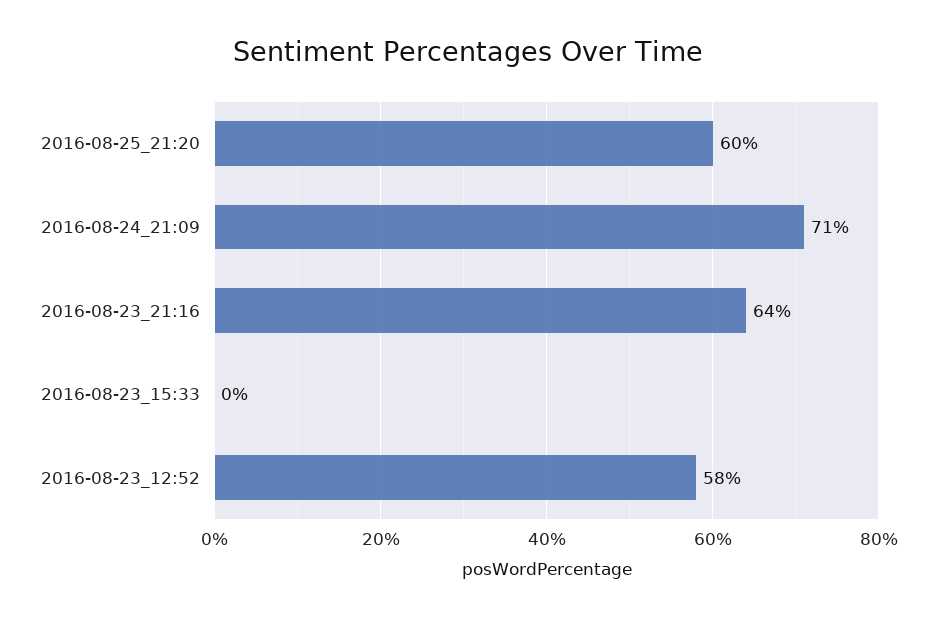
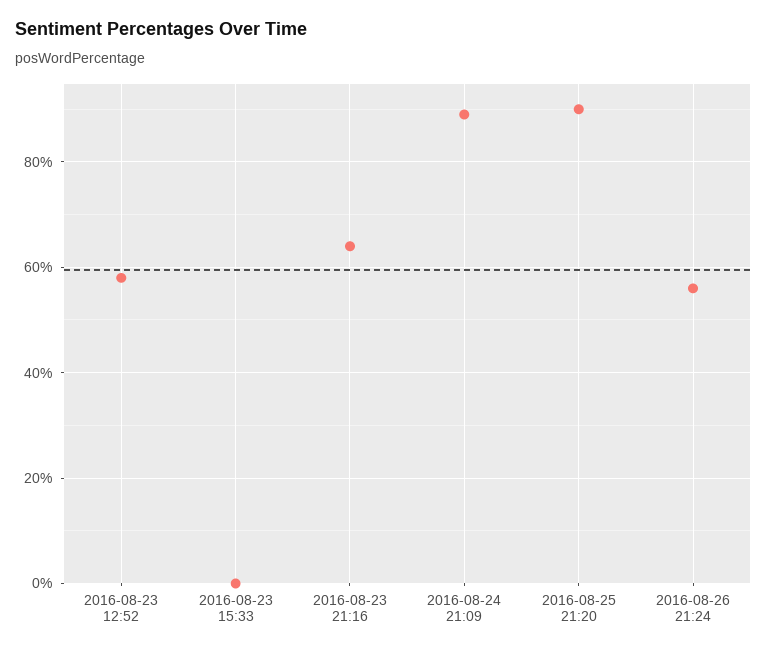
2016-08-25_21:20: 60 -> 90
2016-08-24_21:09: 71 -> 90
2016-08-26 21:24: none -> 55

